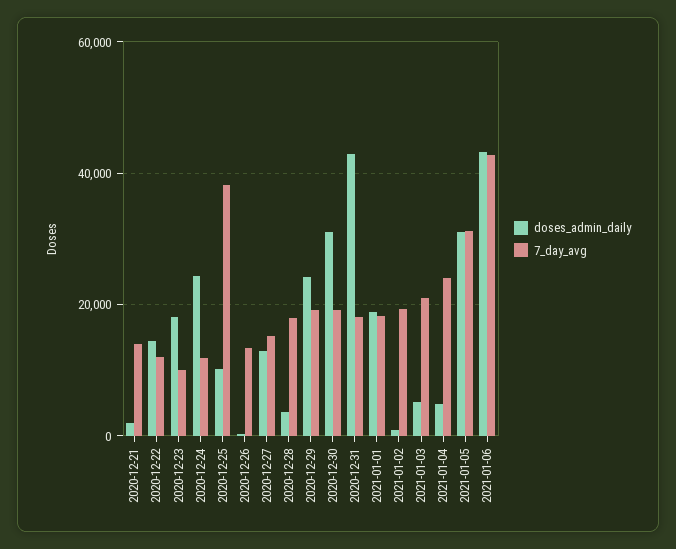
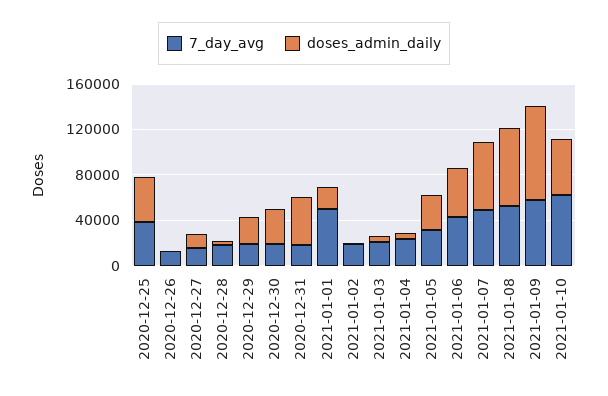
doses_admin_daily, 2020-12-21: 2000 -> none
7_day_avg, 2020-12-21: 14000 -> none
doses_admin_daily, 2020-12-22: 14000 -> none
7_day_avg, 2020-12-22: 12000 -> none
doses_admin_daily, 2020-12-23: 18000 -> none
7_day_avg, 2020-12-23: 10000 -> none
doses_admin_daily, 2020-12-24: 24000 -> none
7_day_avg, 2020-12-24: 12000 -> none
doses_admin_daily, 2020-12-25: 10000 -> 40000
7_day_avg, 2021-01-01: 18000 -> 50000
7_day_avg, 2021-01-07: none -> 50000
doses_admin_daily, 2021-01-07: none -> 60000
7_day_avg, 2021-01-08: none -> 50000
doses_admin_daily, 2021-01-08: none -> 70000
7_day_avg, 2021-01-09: none -> 60000
doses_admin_daily, 2021-01-09: none -> 80000
7_day_avg, 2021-01-10: none -> 60000
doses_admin_daily, 2021-01-10: none -> 50000

